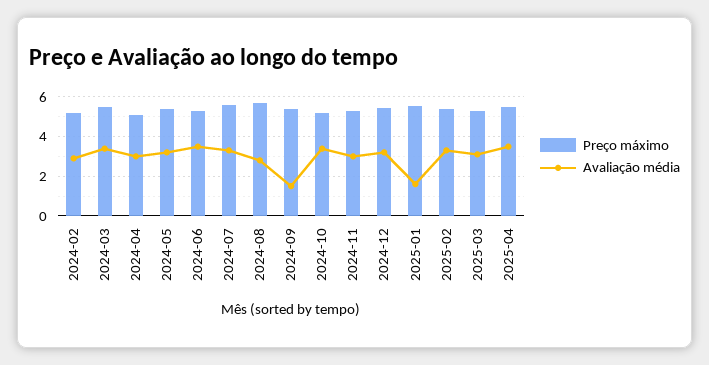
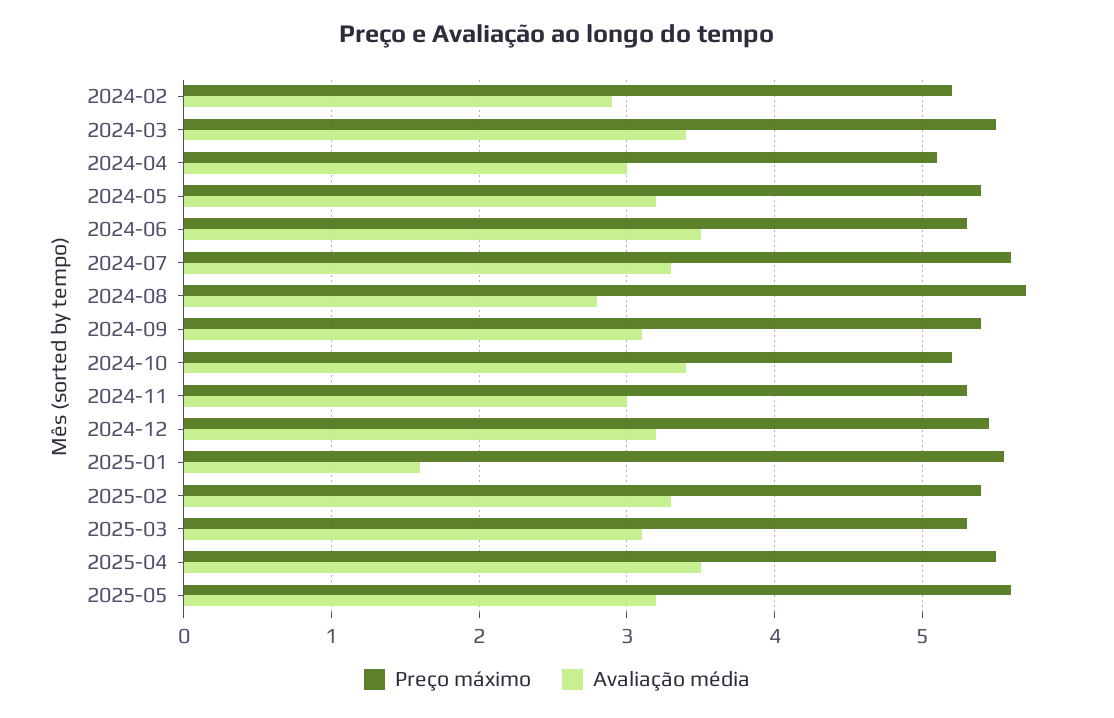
Avaliação média, 2024-09: 1.5 -> 3.1
Preço máximo, 2025-05: none -> 5.6
Avaliação média, 2025-05: none -> 3.2

